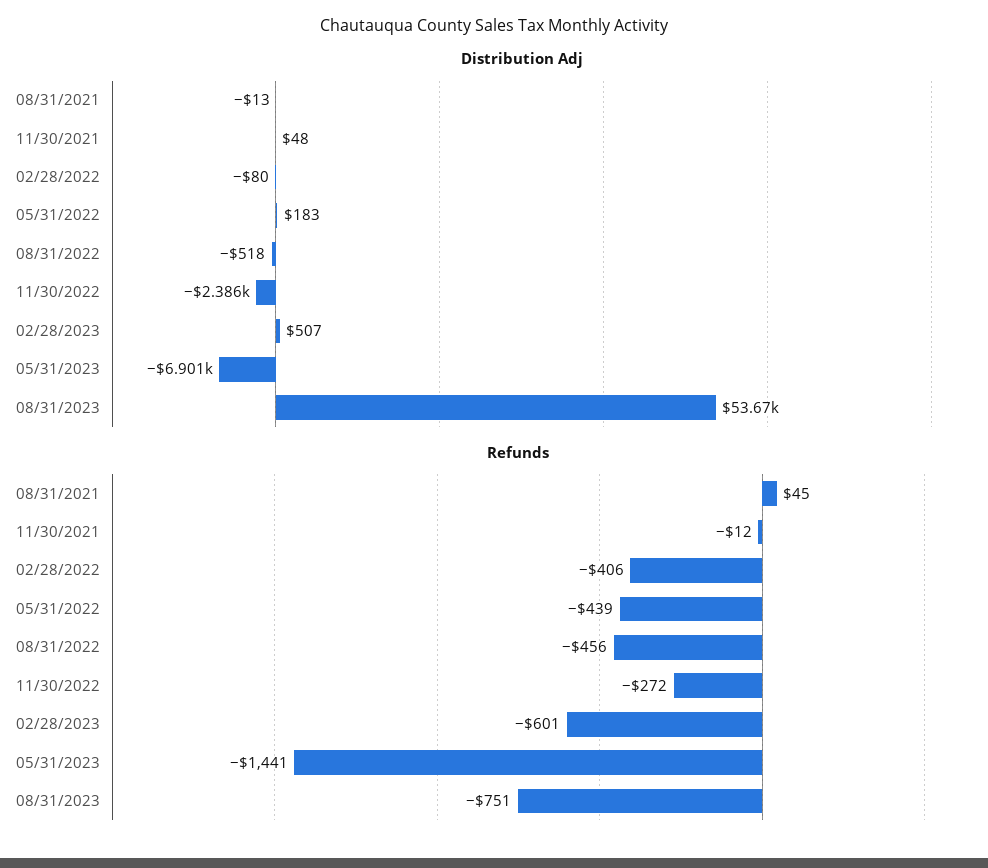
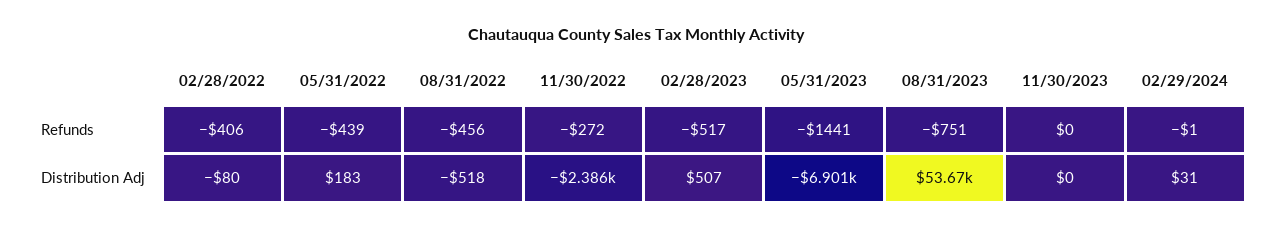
Distribution Adj, 08/31/2021: -13 -> none
Distribution Adj, 11/30/2021: 48 -> none
Refunds, 08/31/2021: 45 -> none
Refunds, 11/30/2021: -12 -> none
Refunds, 02/28/2023: -601 -> -517
Refunds, 11/30/2023: none -> 0
Refunds, 02/29/2024: none -> -1
Distribution Adj, 11/30/2023: none -> 0
Distribution Adj, 02/29/2024: none -> 31

